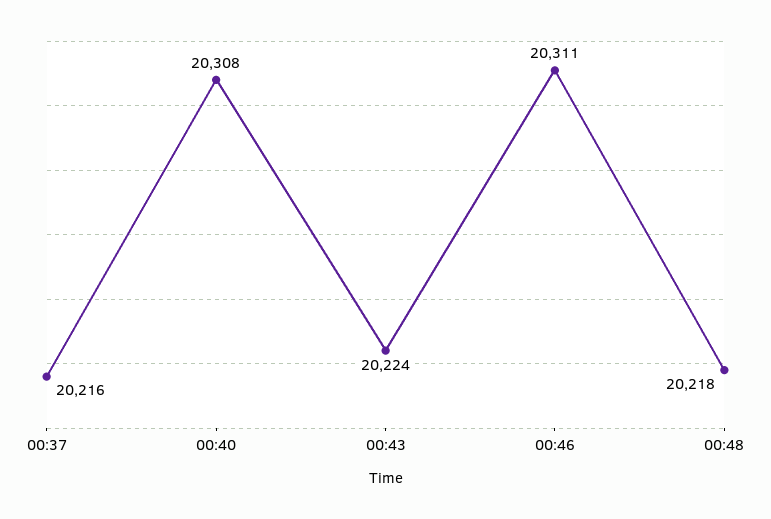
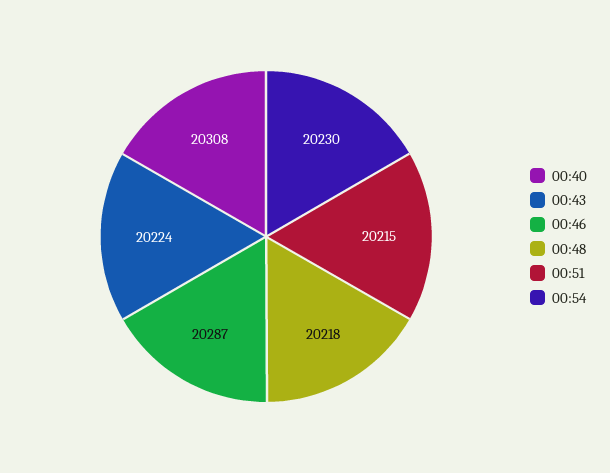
00:37: 20216 -> none
00:46: 20311 -> 20287
00:51: none -> 20215
00:54: none -> 20230

